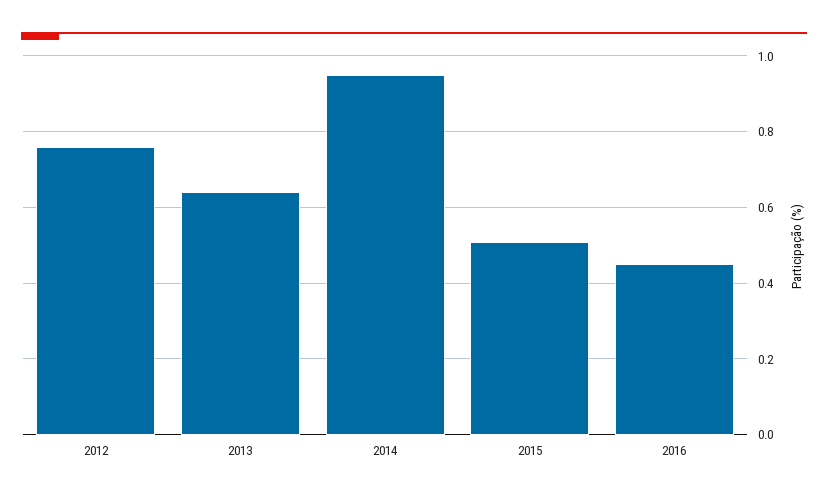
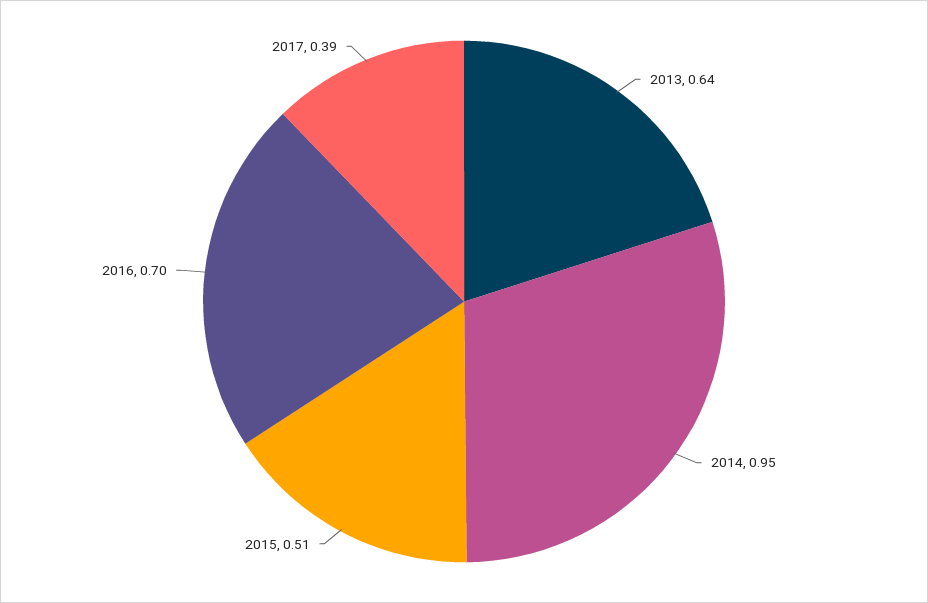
2012: 0.75 -> none
2016: 0.45 -> 0.7
2017: none -> 0.39

